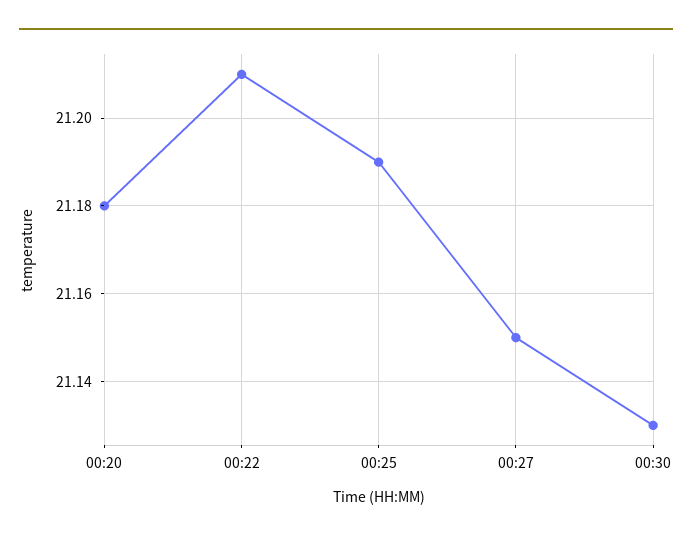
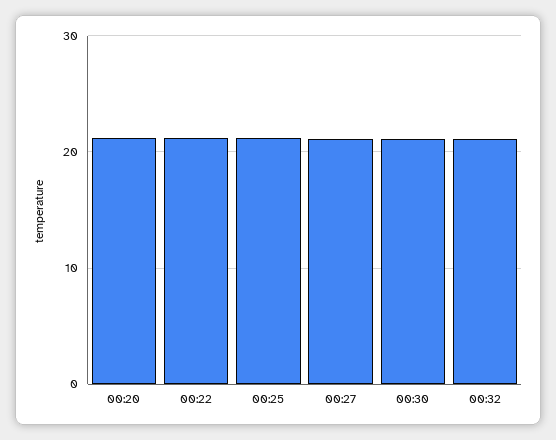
00:32: none -> 21

